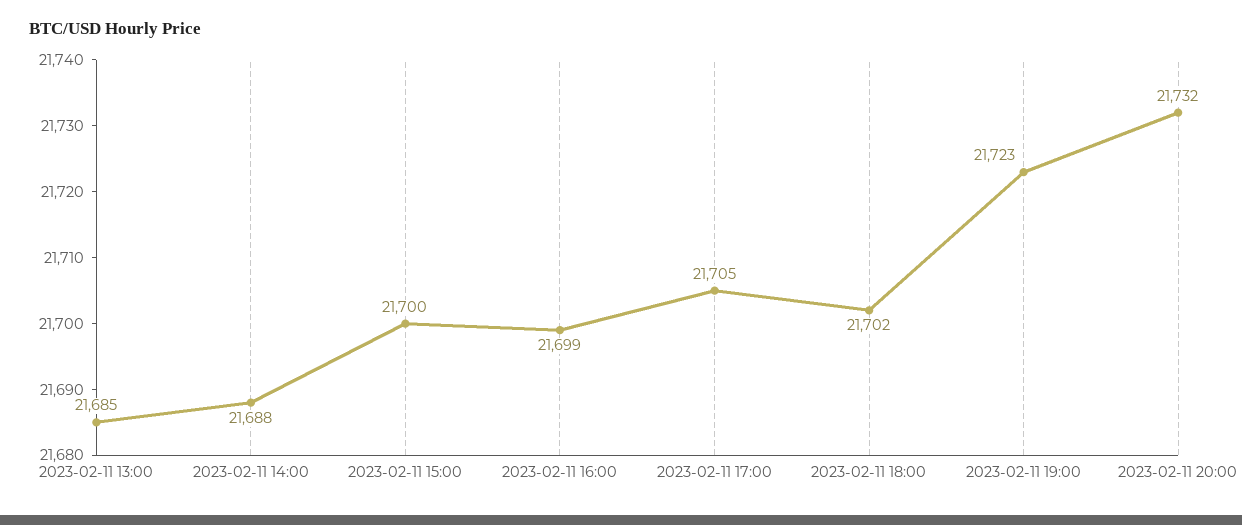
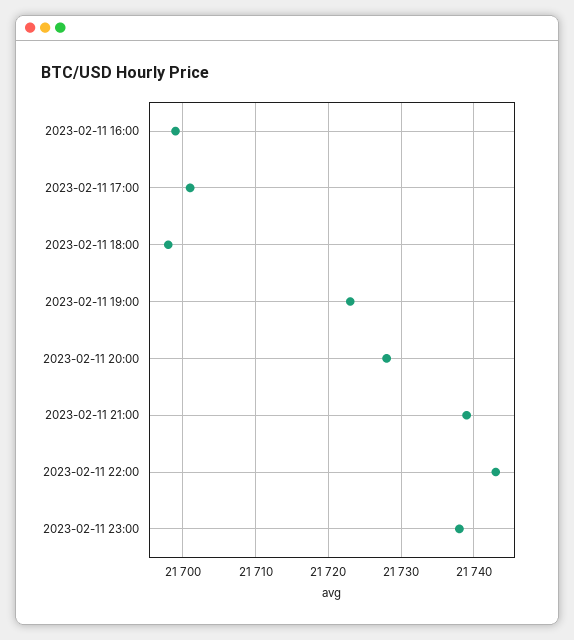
2023-02-11 13:00: 21685 -> none
2023-02-11 14:00: 21688 -> none
2023-02-11 15:00: 21700 -> none
2023-02-11 17:00: 21705 -> 21701
2023-02-11 18:00: 21702 -> 21698
2023-02-11 20:00: 21732 -> 21728
2023-02-11 21:00: none -> 21739
2023-02-11 22:00: none -> 21743
2023-02-11 23:00: none -> 21738

